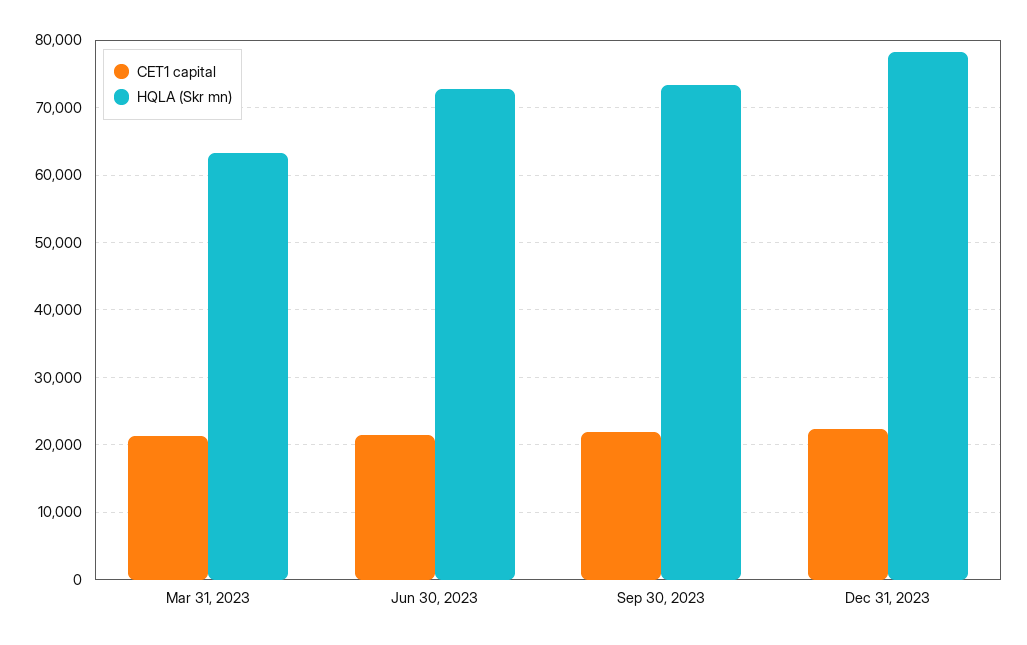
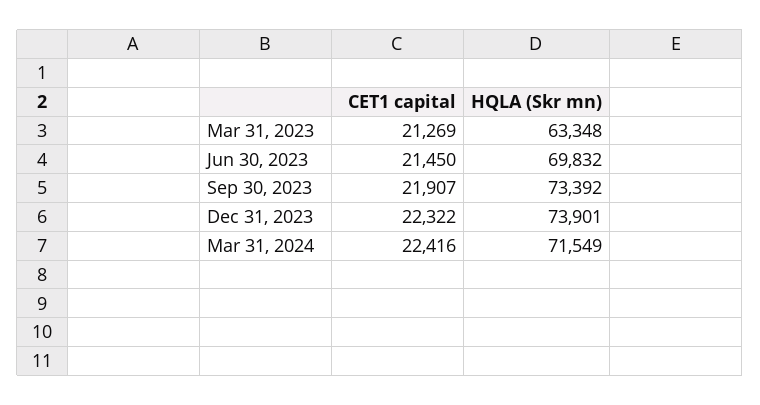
HQLA (Skr mn), Jun 30, 2023: 73000 -> 69832
HQLA (Skr mn), Dec 31, 2023: 78000 -> 73901
CET1 capital, Mar 31, 2024: none -> 22416
HQLA (Skr mn), Mar 31, 2024: none -> 71549

